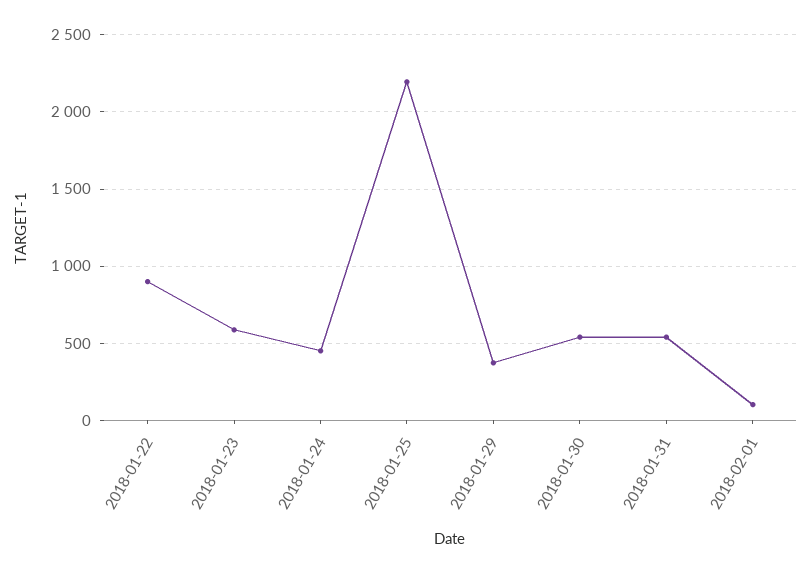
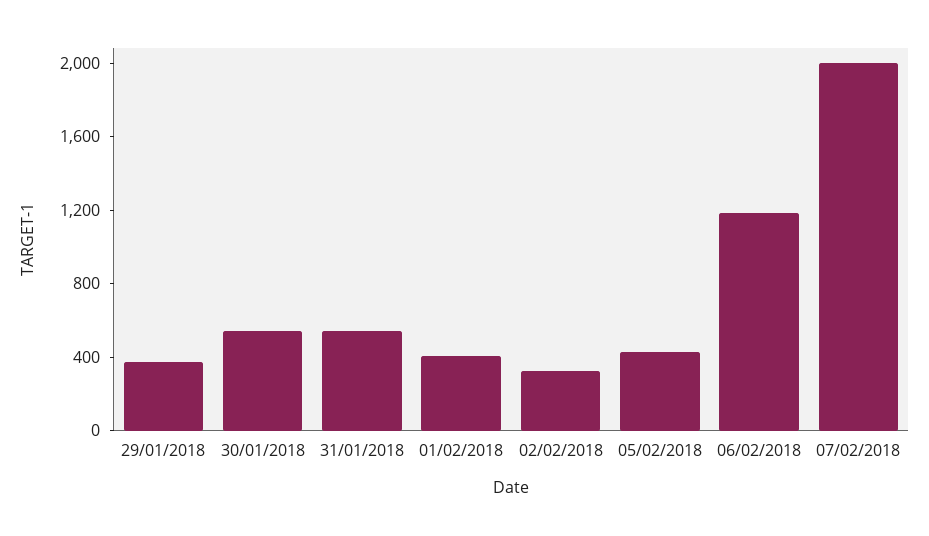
2018-01-22: 900 -> none
2018-01-23: 600 -> none
2018-01-24: 450 -> none
2018-01-25: 2200 -> none
2018-02-01: 100 -> 400
02/02/2018: none -> 300
05/02/2018: none -> 400
06/02/2018: none -> 1200
07/02/2018: none -> 2000

